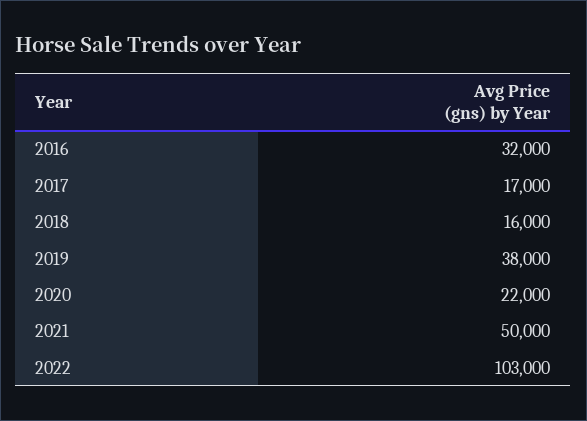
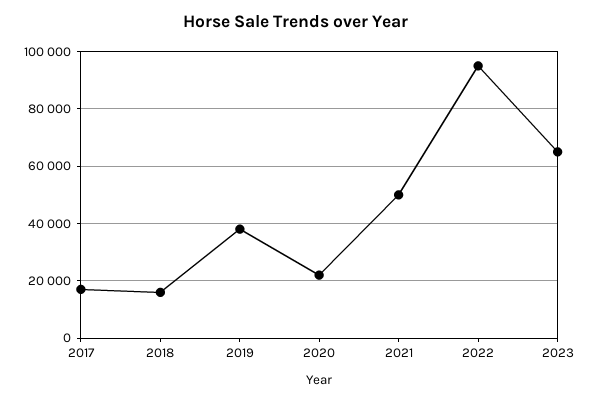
2016: 32000 -> none
2022: 103000 -> 95000
2023: none -> 65000

